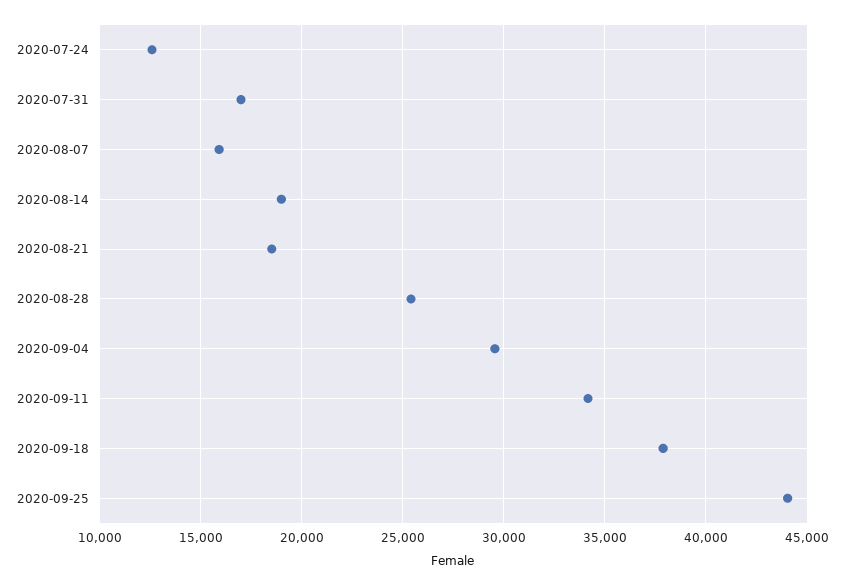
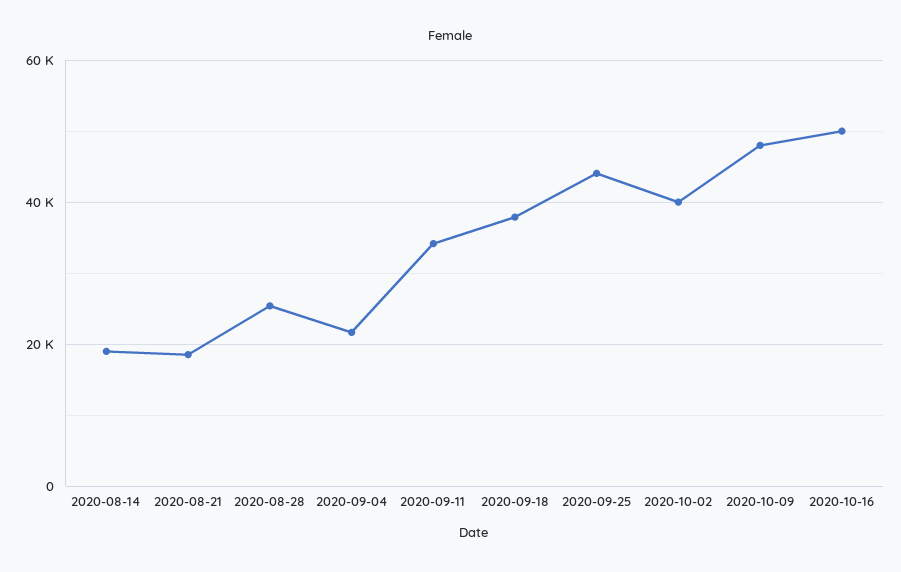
2020-07-24: 12500 -> none
2020-07-31: 17000 -> none
2020-08-07: 16000 -> none
2020-09-04: 29500 -> 22000
2020-10-02: none -> 40000
2020-10-09: none -> 48000
2020-10-16: none -> 50000

